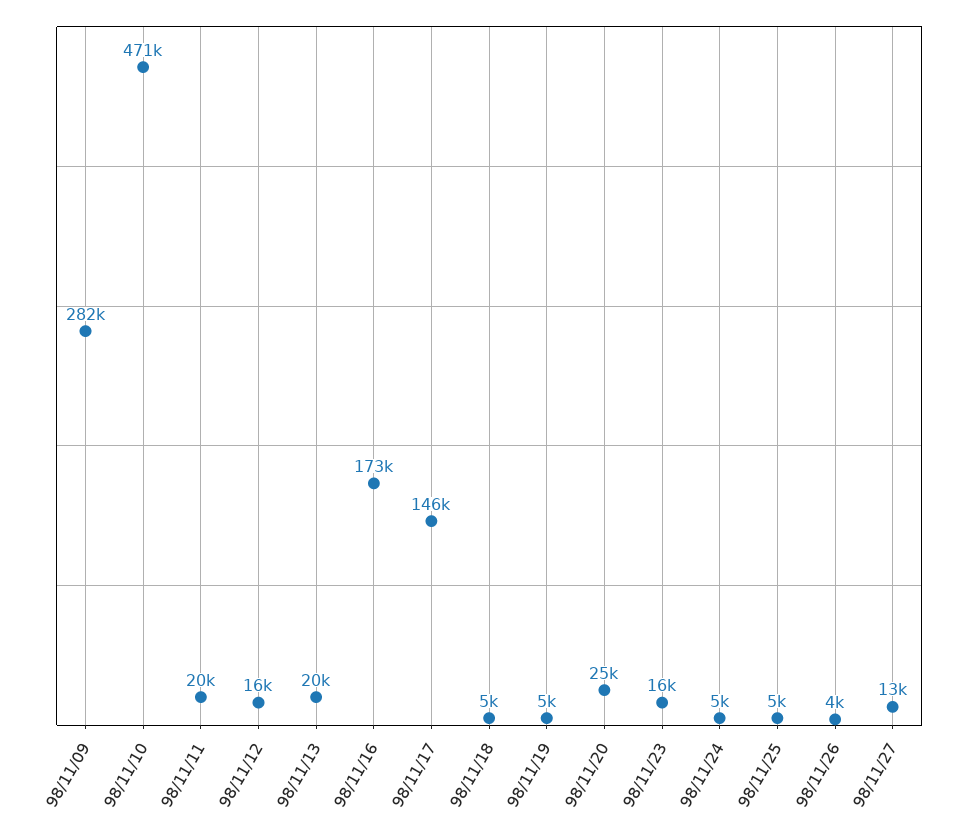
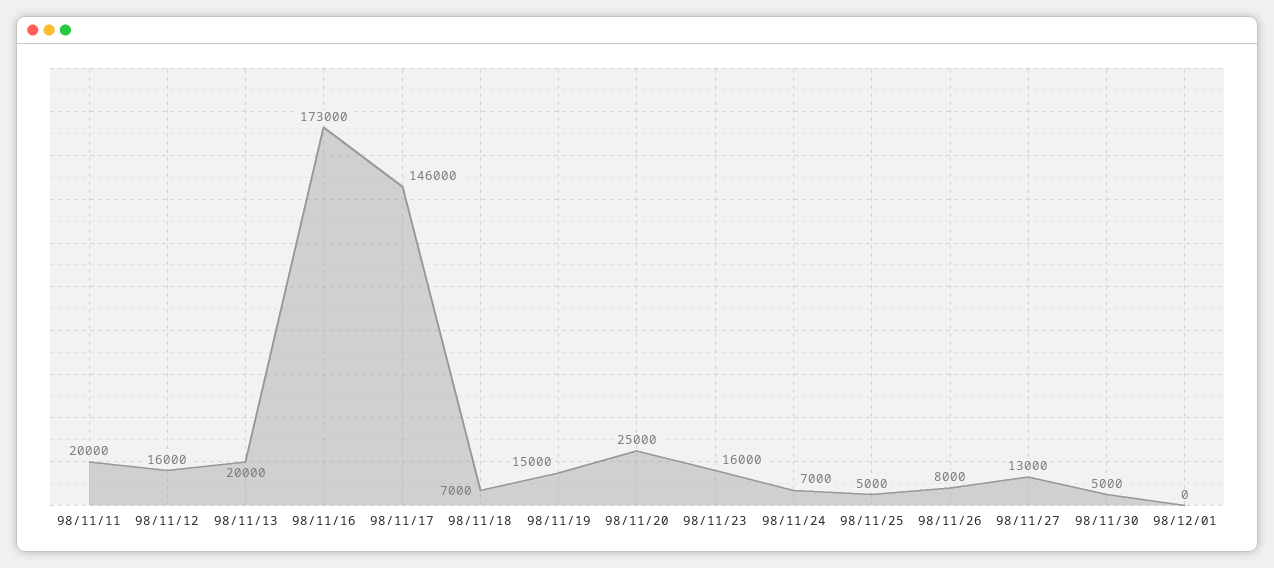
98/11/09: 282000 -> none
98/11/10: 471000 -> none
98/11/18: 5000 -> 7000
98/11/19: 5000 -> 15000
98/11/24: 5000 -> 7000
98/11/26: 4000 -> 8000
98/11/30: none -> 5000
98/12/01: none -> 0

